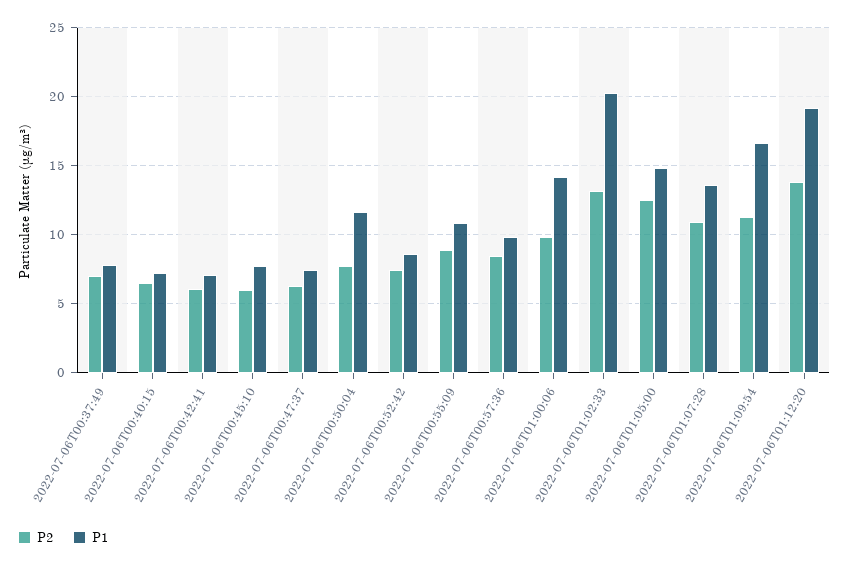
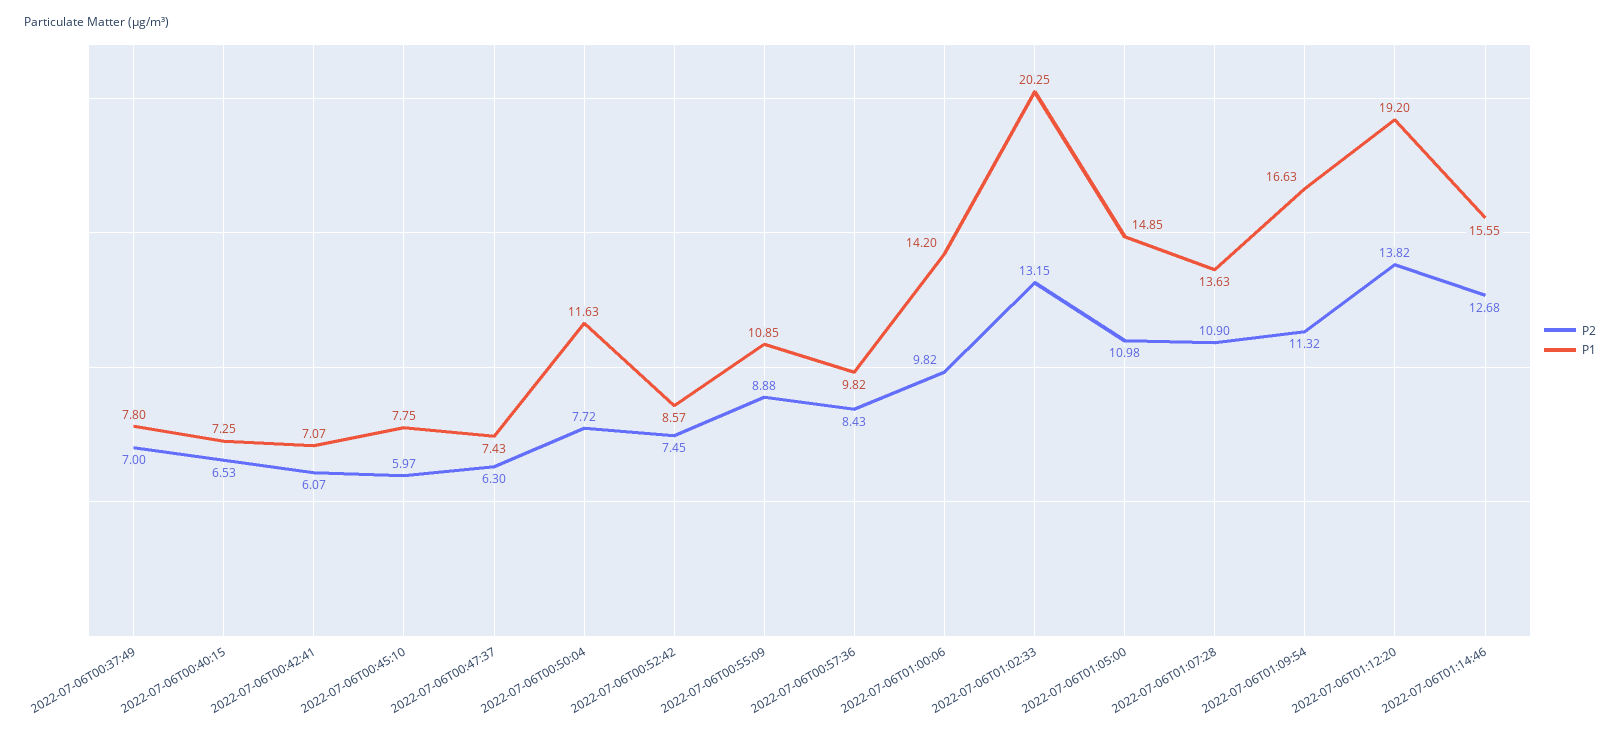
P2, 2022-07-06T01:05:00: 12.5 -> 10.98
P2, 2022-07-06T01:14:46: none -> 12.68
P1, 2022-07-06T01:14:46: none -> 15.55

